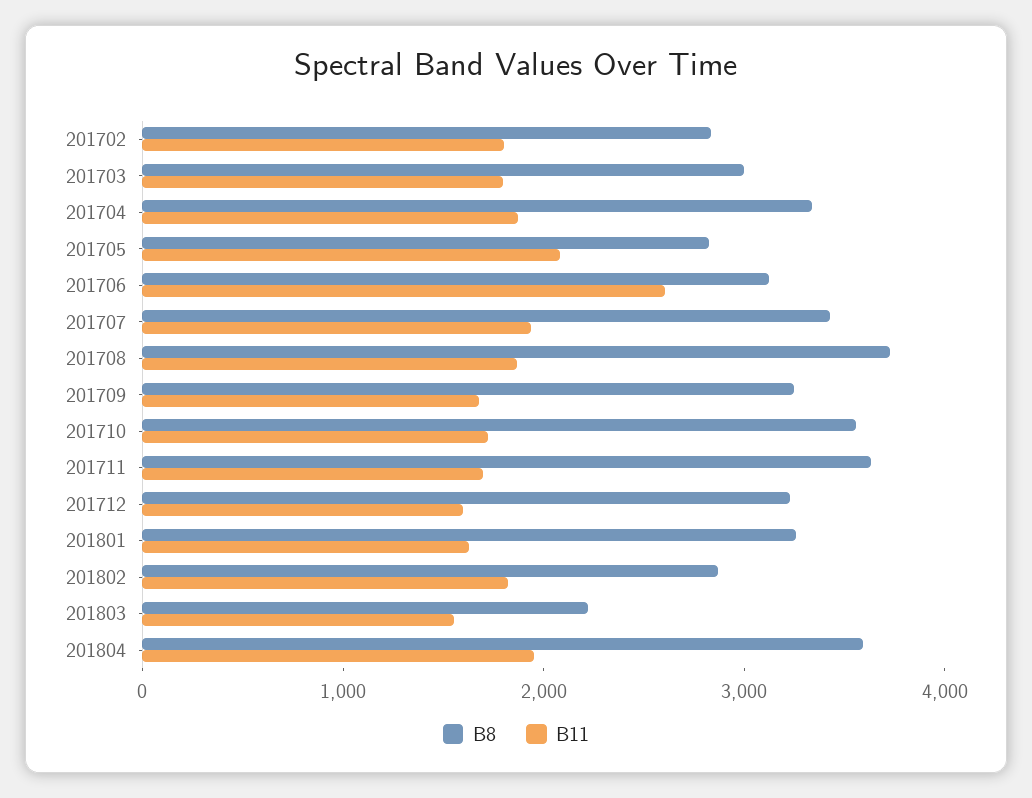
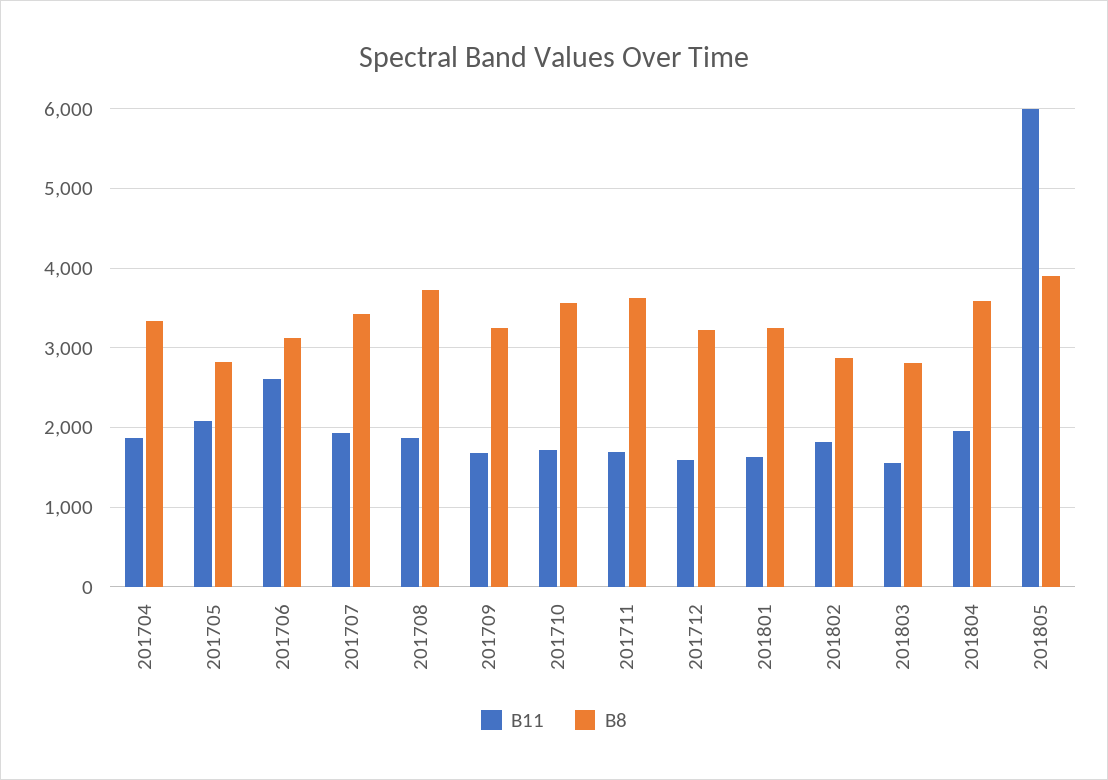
B8, 201702: 2800 -> none
B11, 201702: 1800 -> none
B8, 201703: 3000 -> none
B11, 201703: 1800 -> none
B8, 201803: 2200 -> 2800
B11, 201805: none -> 6000
B8, 201805: none -> 3900

